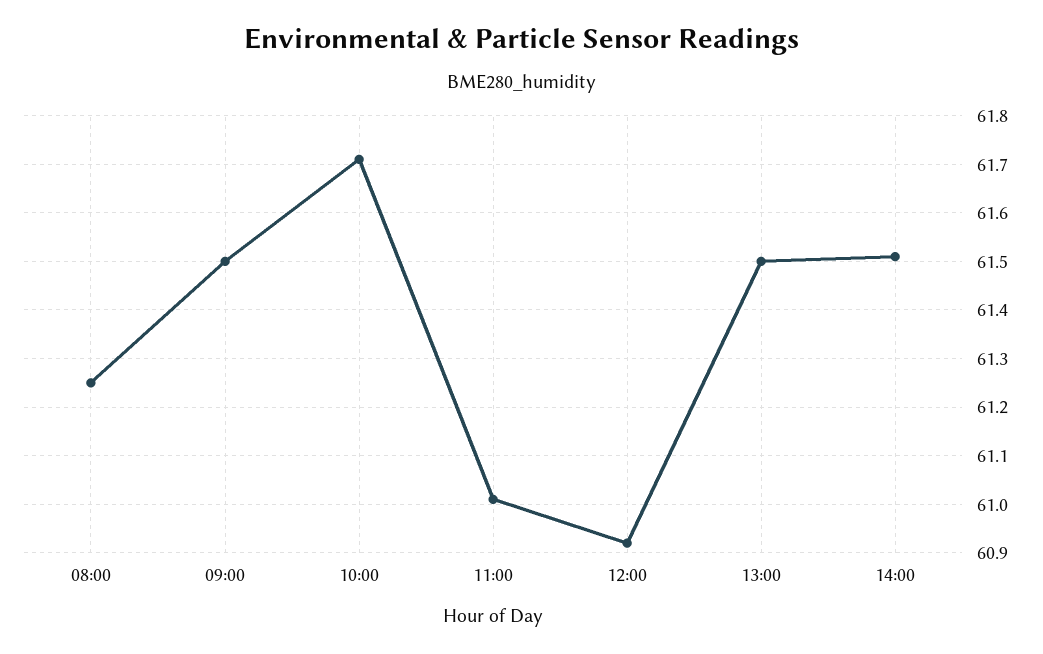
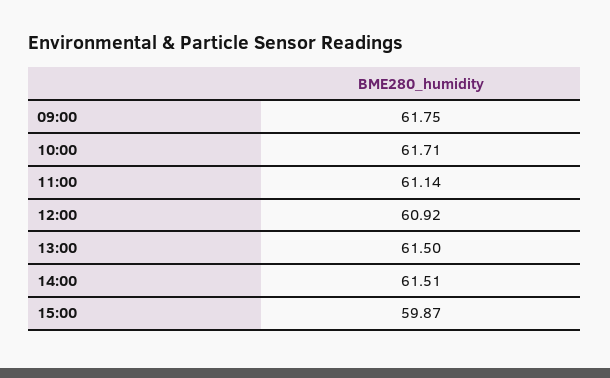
08:00: 61.25 -> none
09:00: 61.5 -> 61.75
11:00: 61 -> 61.14
15:00: none -> 59.87

